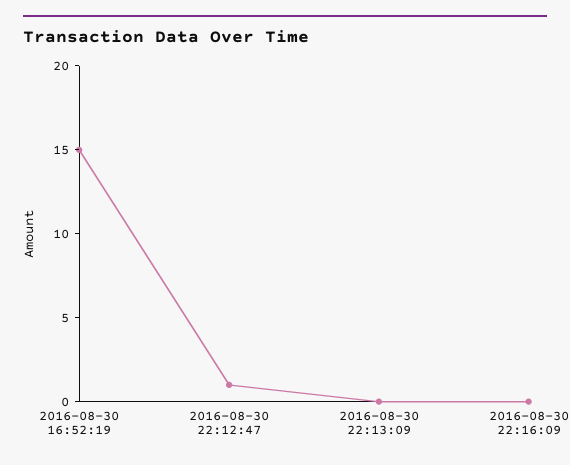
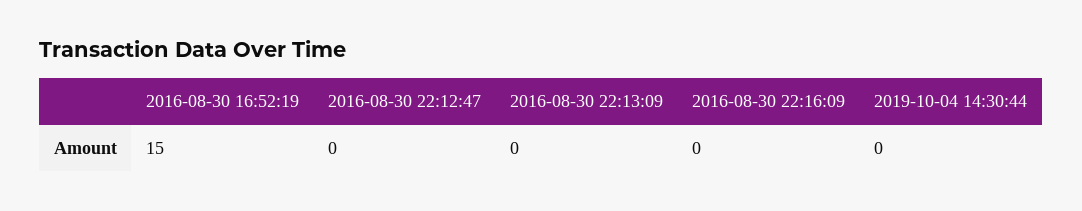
2016-08-30 22:12:47: 1 -> 0
2019-10-04 14:30:44: none -> 0

